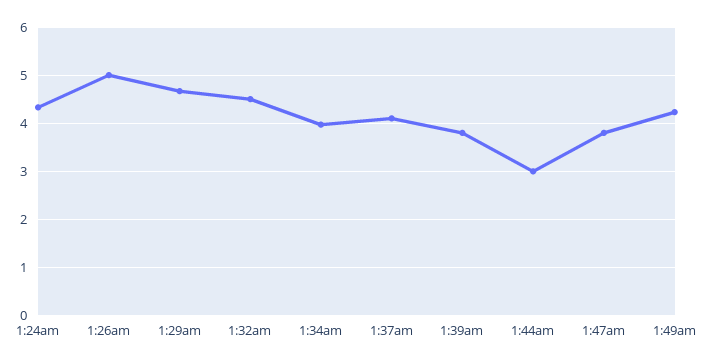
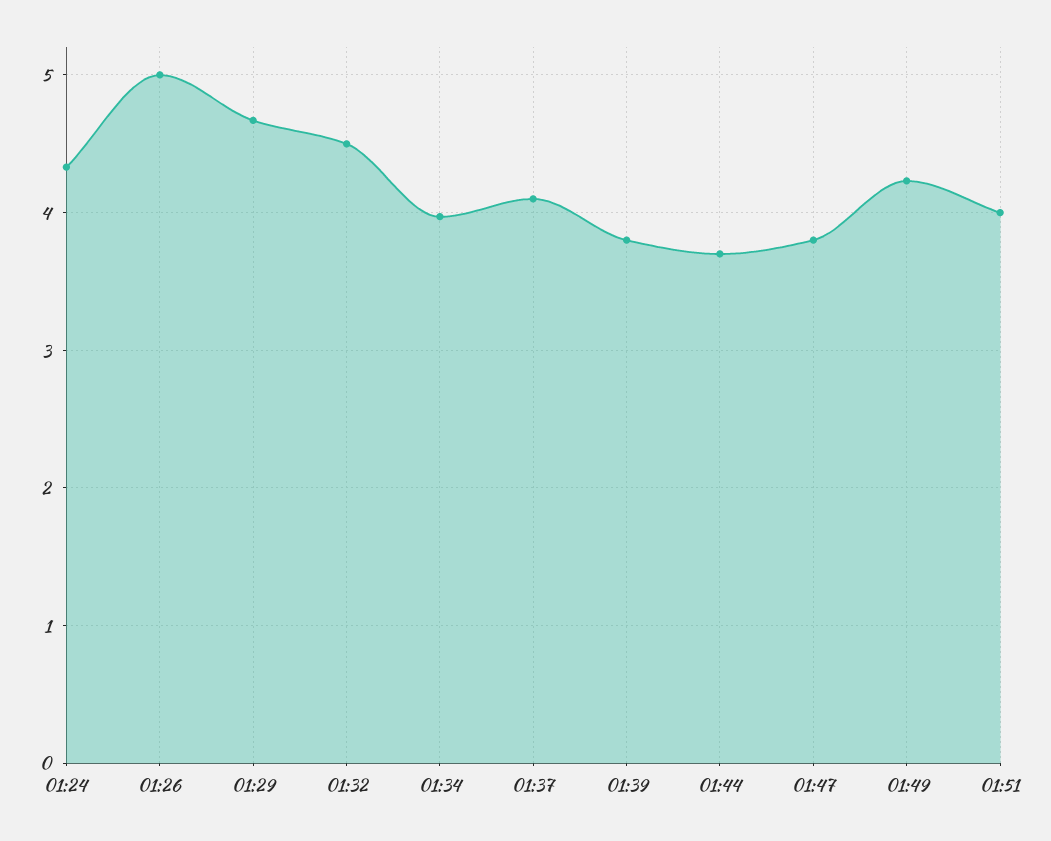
1:44am: 3 -> 3.7
01:51: none -> 4

